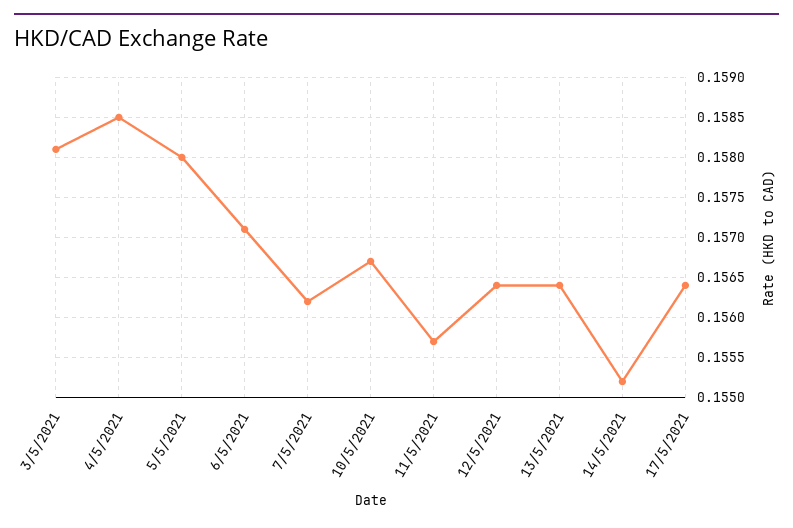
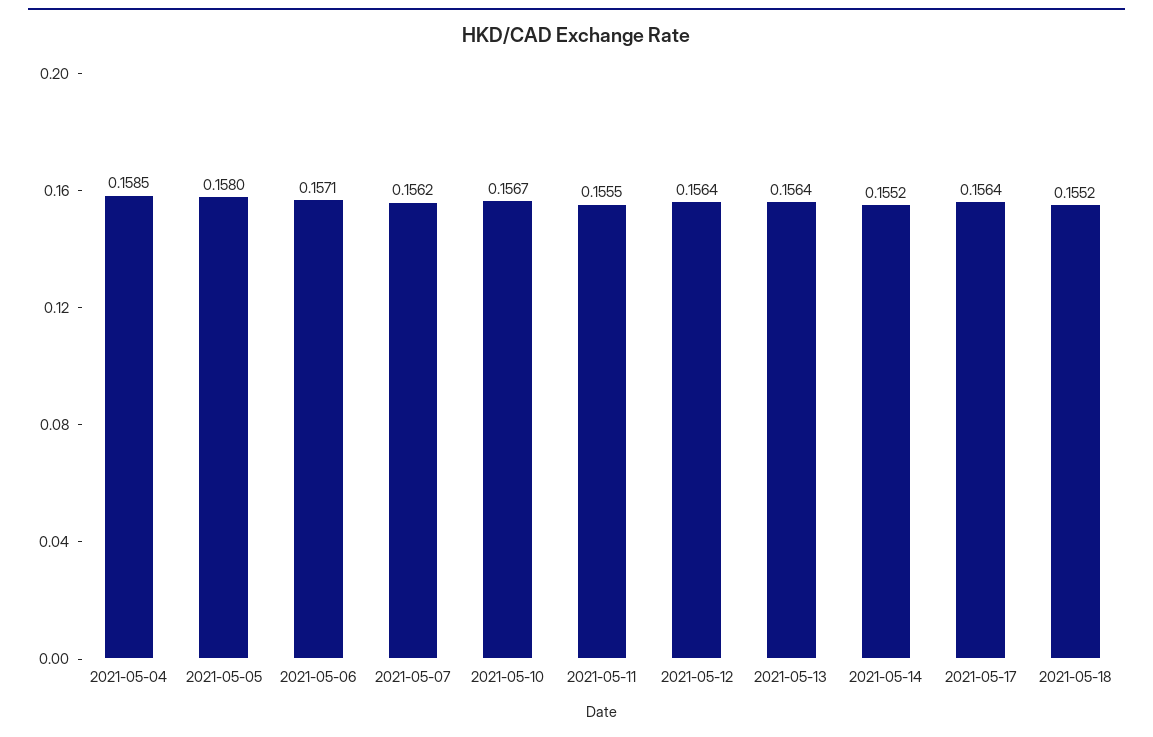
3/5/2021: 0.1581 -> none
11/5/2021: 0.1557 -> 0.1555
2021-05-18: none -> 0.1552

